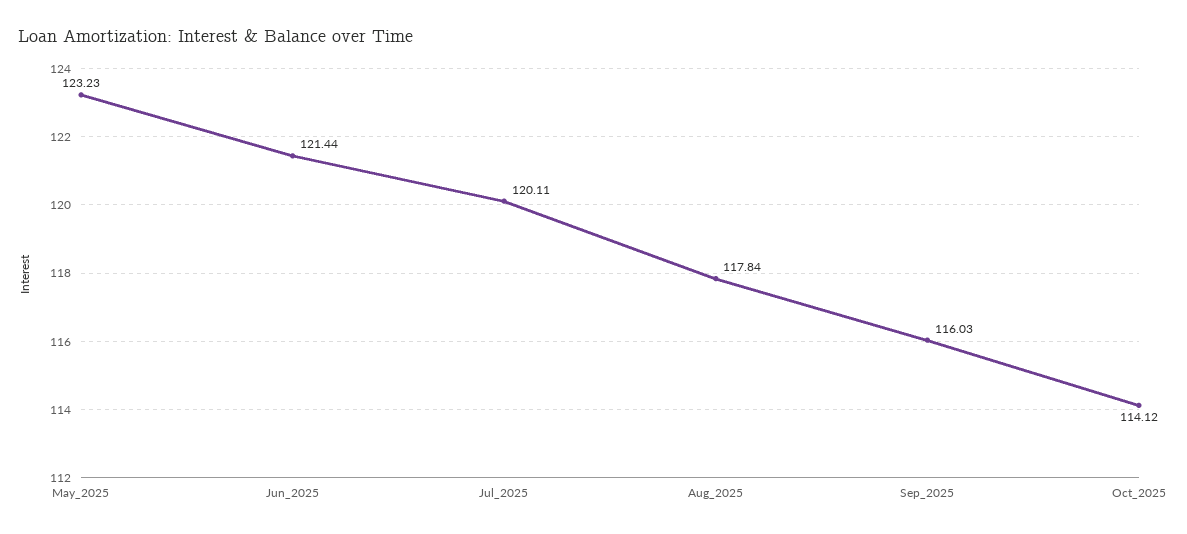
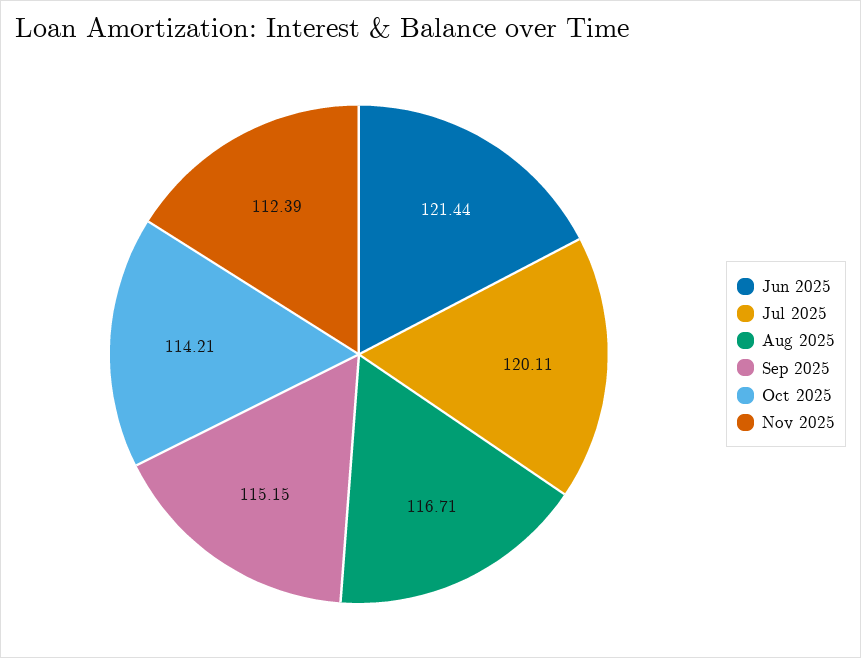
May_2025: 123.23 -> none
Aug_2025: 117.84 -> 116.71
Sep_2025: 116.03 -> 115.15
Oct_2025: 114.12 -> 114.21
Nov 2025: none -> 112.39

